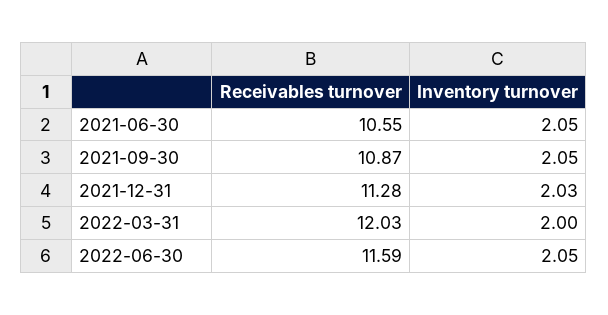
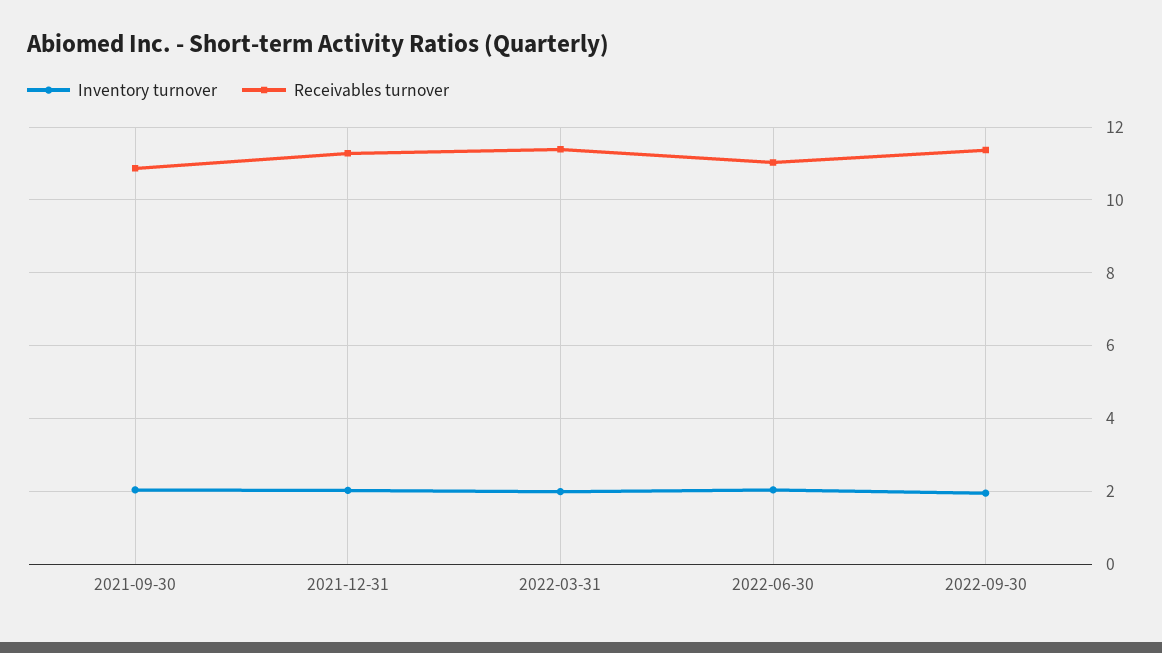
Receivables turnover, 2021-06-30: 10.55 -> none
Inventory turnover, 2021-06-30: 2.05 -> none
Receivables turnover, 2022-03-31: 12.03 -> 11.4
Receivables turnover, 2022-06-30: 11.59 -> 11
Inventory turnover, 2022-09-30: none -> 2
Receivables turnover, 2022-09-30: none -> 11.4

